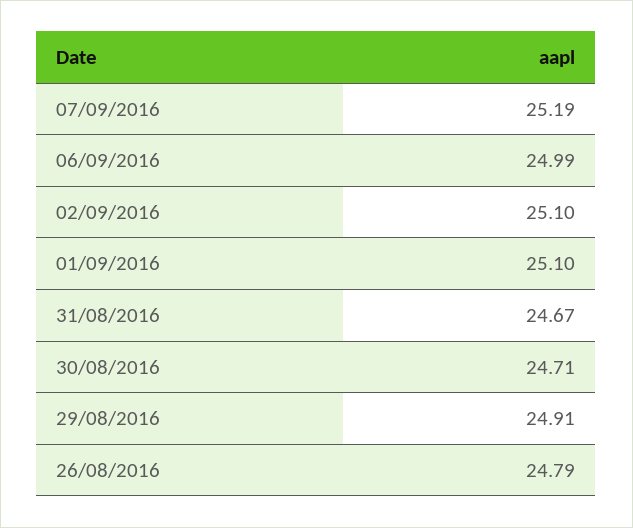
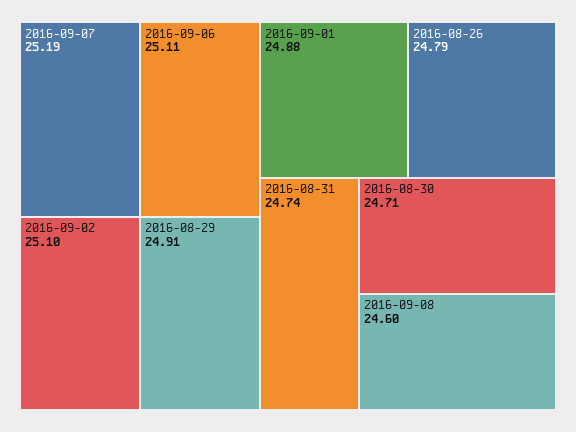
06/09/2016: 24.99 -> 25.11
01/09/2016: 25.1 -> 24.88
31/08/2016: 24.67 -> 24.74
2016-09-08: none -> 24.6

